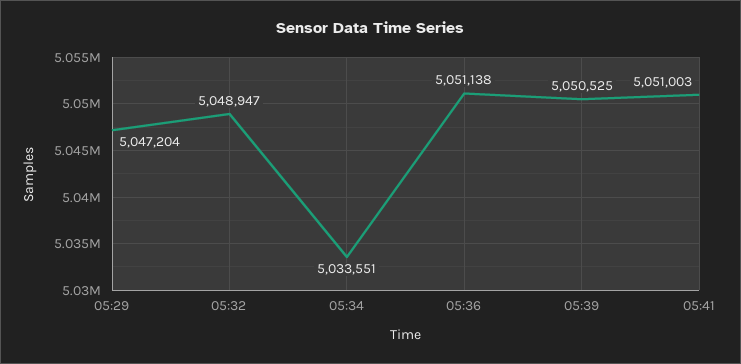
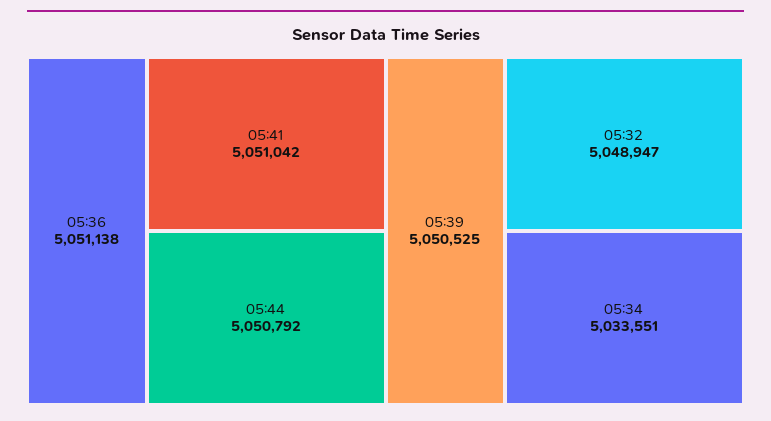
05:29: 5047204 -> none
05:41: 5051003 -> 5051042
05:44: none -> 5050792

